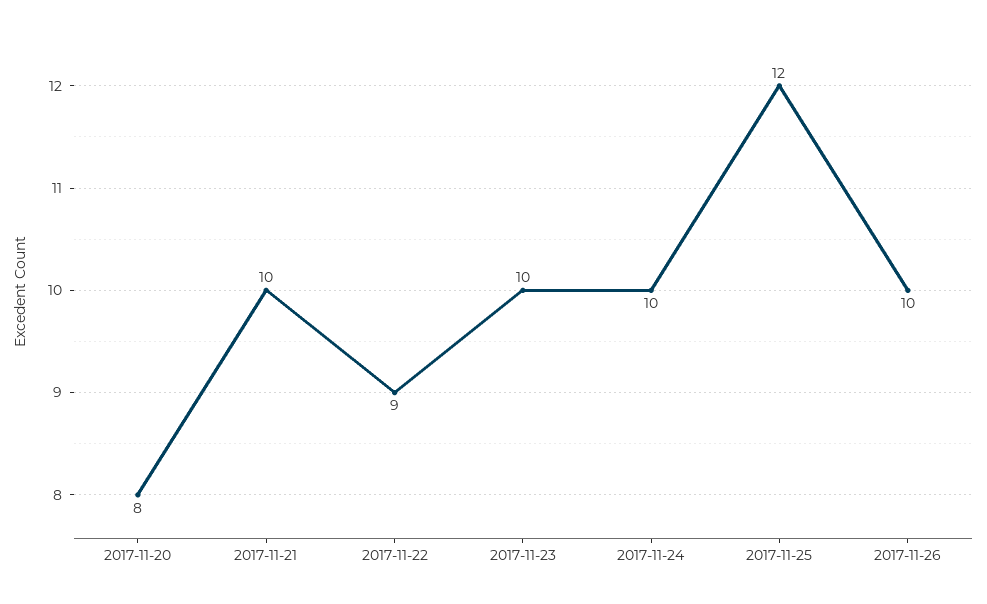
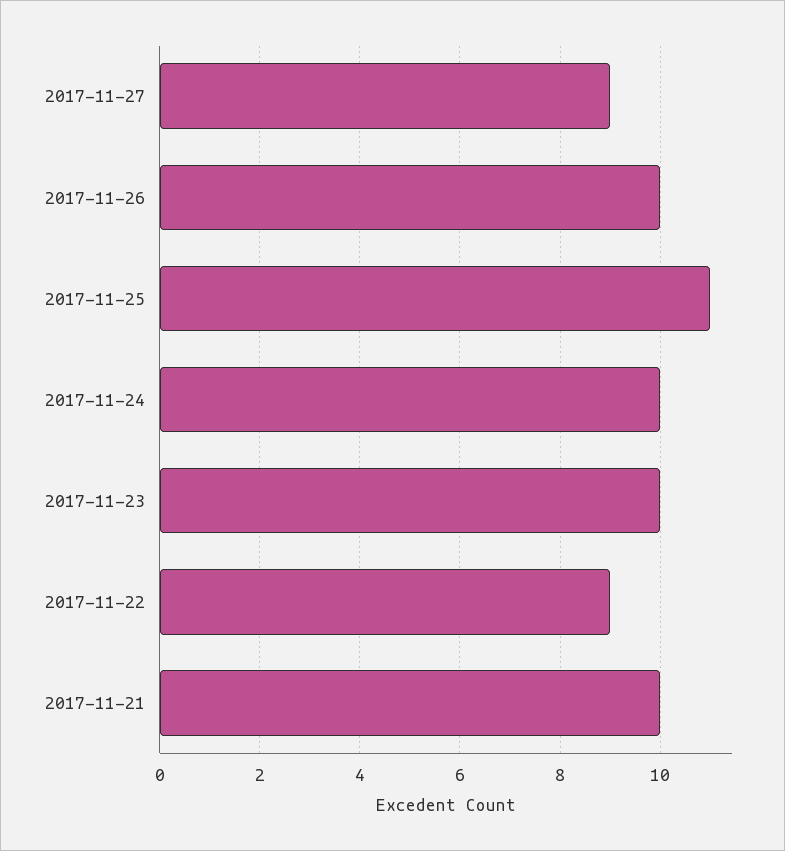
2017-11-20: 8 -> none
2017-11-25: 12 -> 11
2017-11-27: none -> 9

